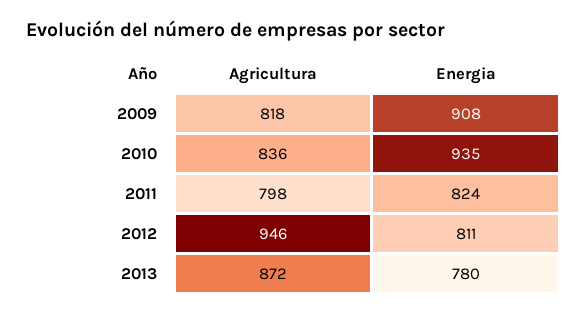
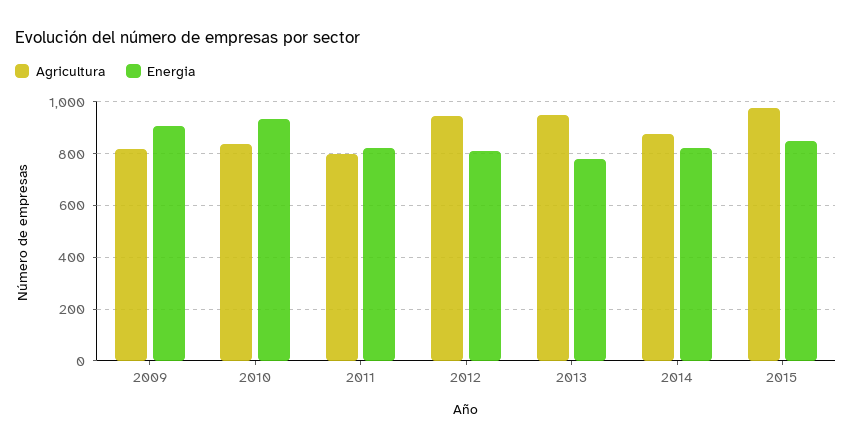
Agricultura, 2013: 872 -> 950
Agricultura, 2014: none -> 875
Energia, 2014: none -> 825
Agricultura, 2015: none -> 975
Energia, 2015: none -> 850

